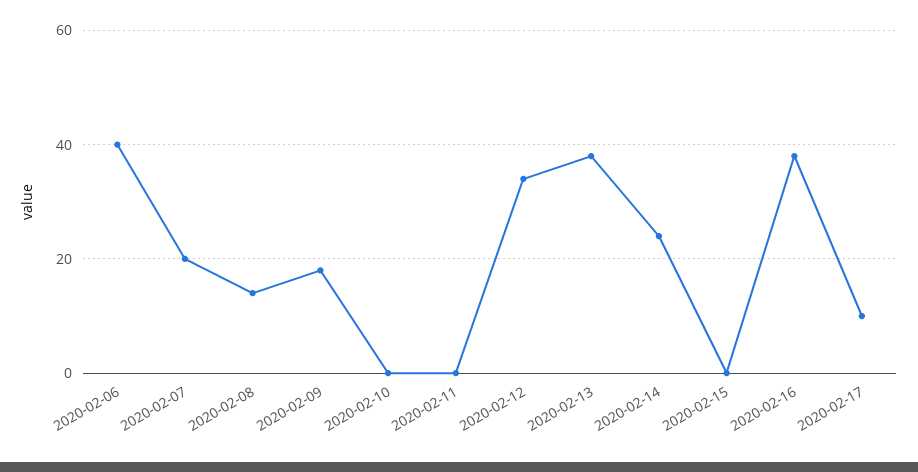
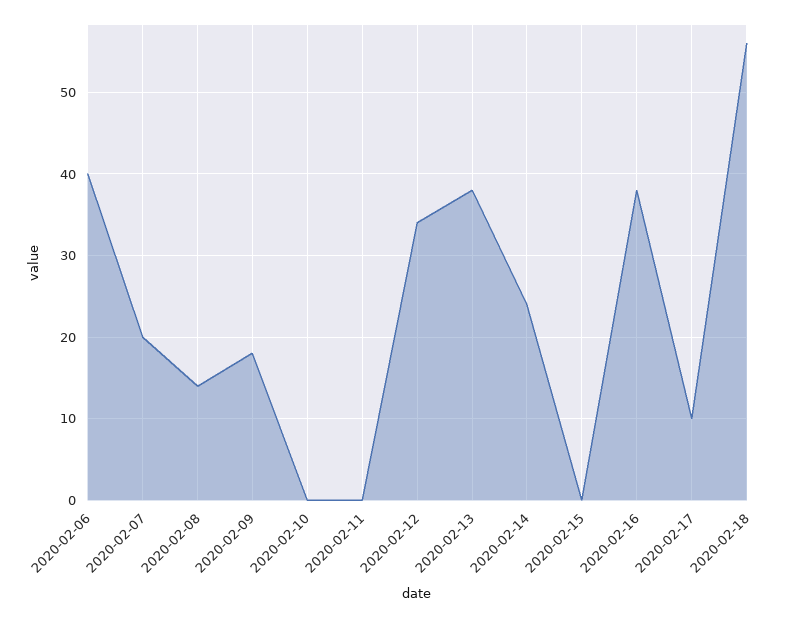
2020-02-18: none -> 56

